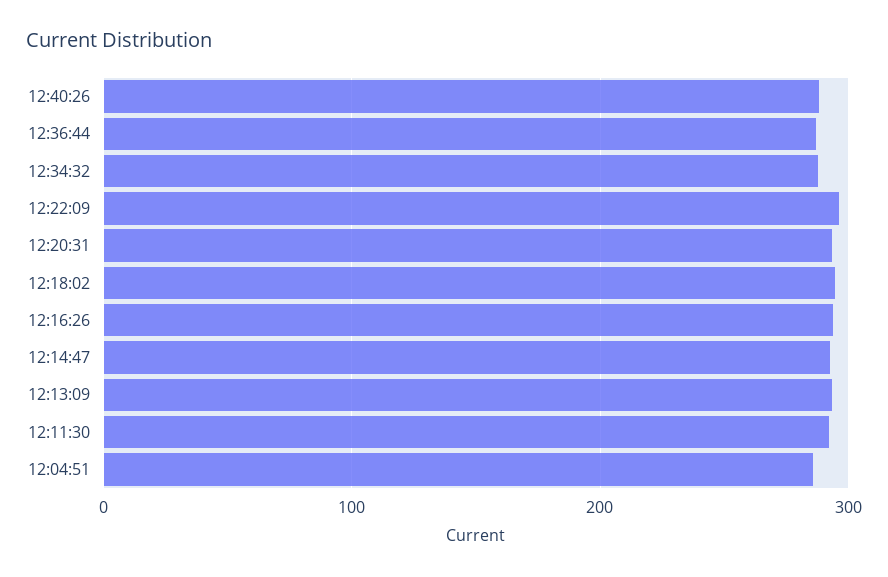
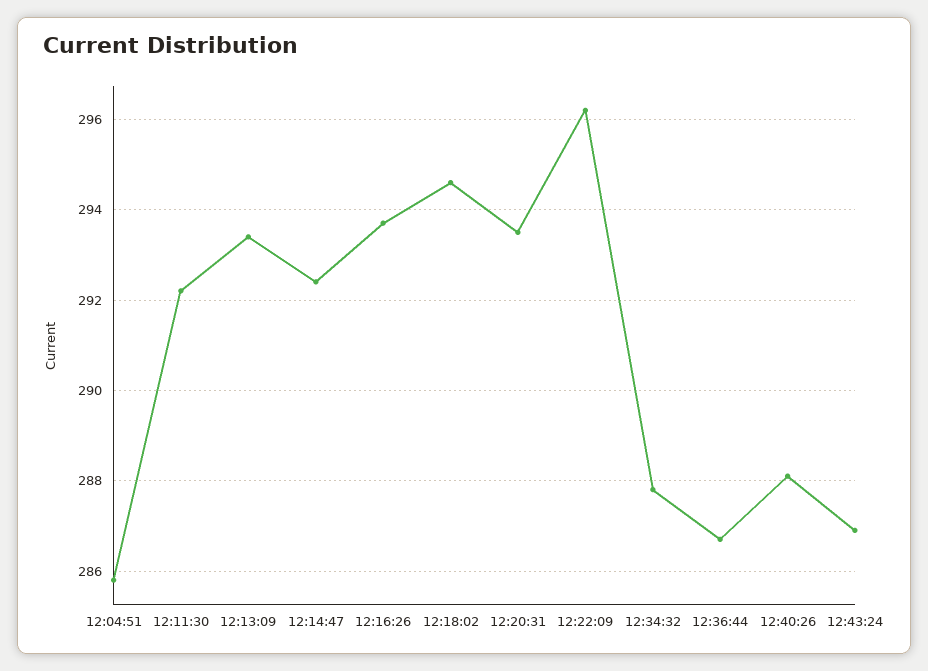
12:43:24: none -> 287

